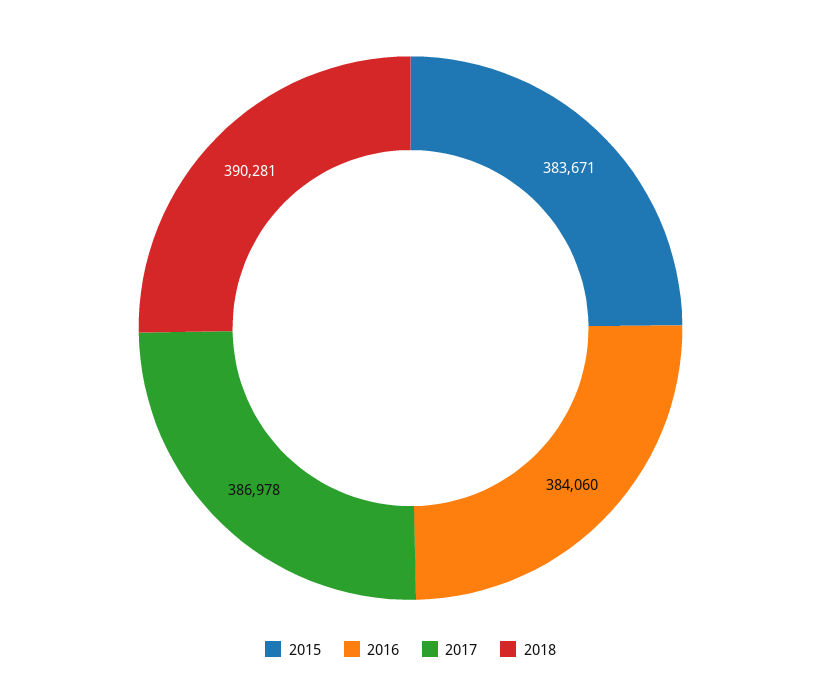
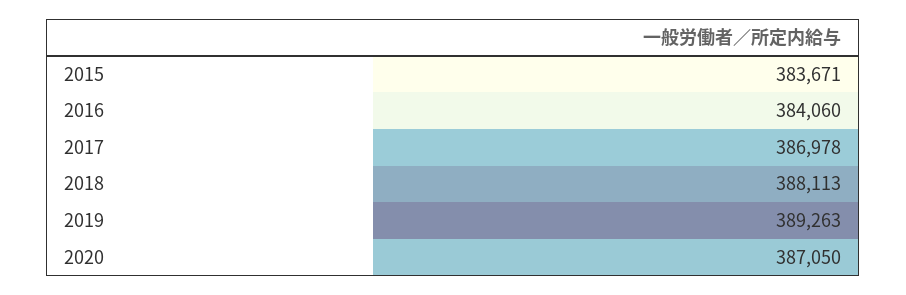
2018: 390281 -> 388113
2019: none -> 389263
2020: none -> 387050

